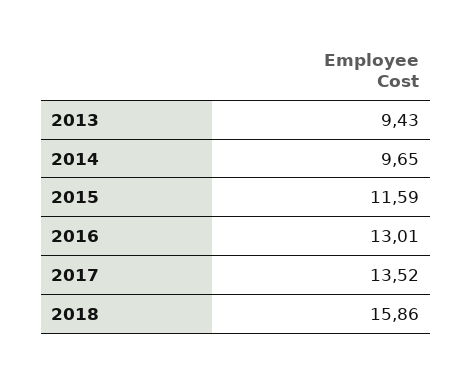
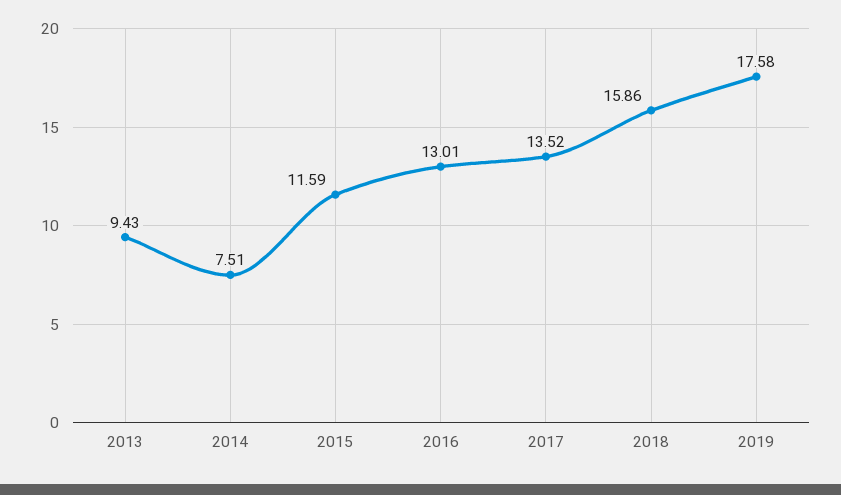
2014: 9.65 -> 7.51
2019: none -> 17.58

